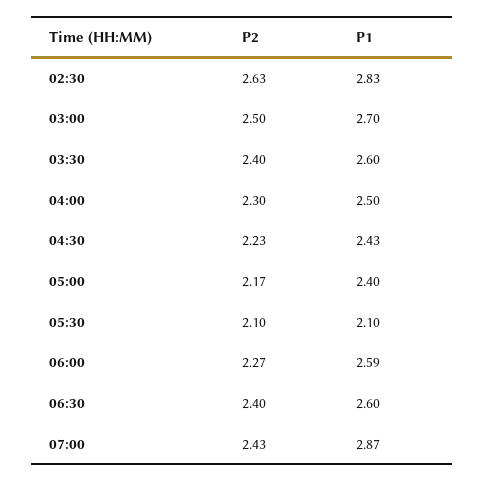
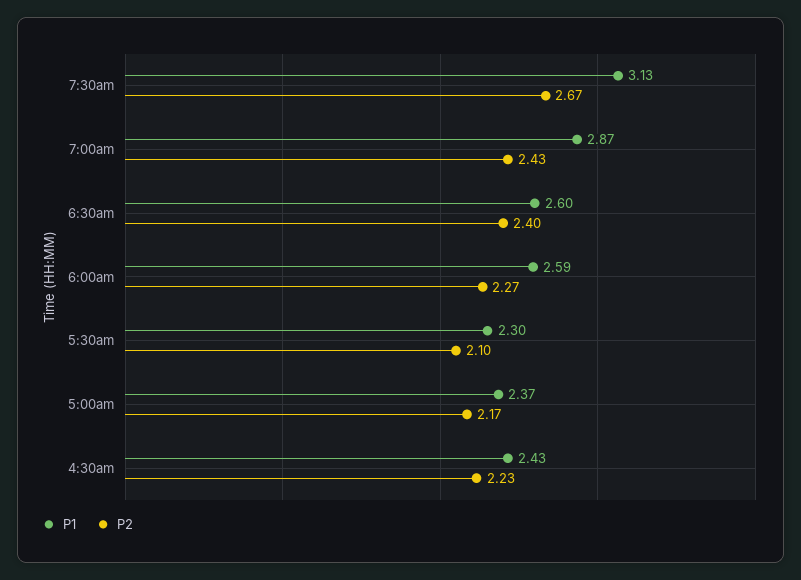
P2, 02:30: 2.63 -> none
P1, 02:30: 2.83 -> none
P2, 03:00: 2.5 -> none
P1, 03:00: 2.7 -> none
P2, 03:30: 2.4 -> none
P1, 03:30: 2.6 -> none
P2, 04:00: 2.3 -> none
P1, 04:00: 2.5 -> none
P1, 05:00: 2.4 -> 2.37
P1, 05:30: 2.1 -> 2.3
P1, 7:30am: none -> 3.13
P2, 7:30am: none -> 2.67

